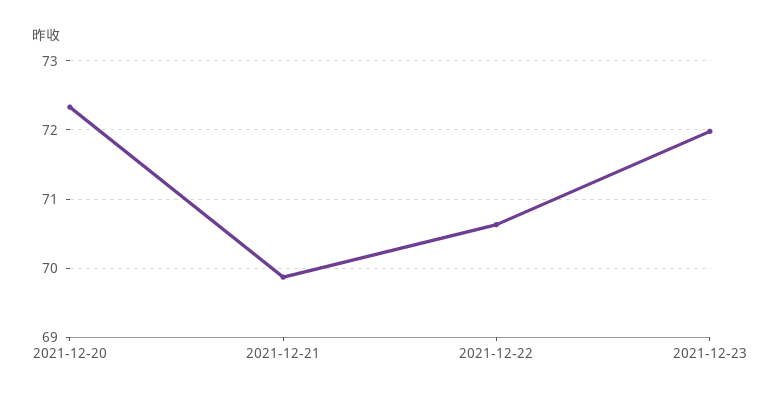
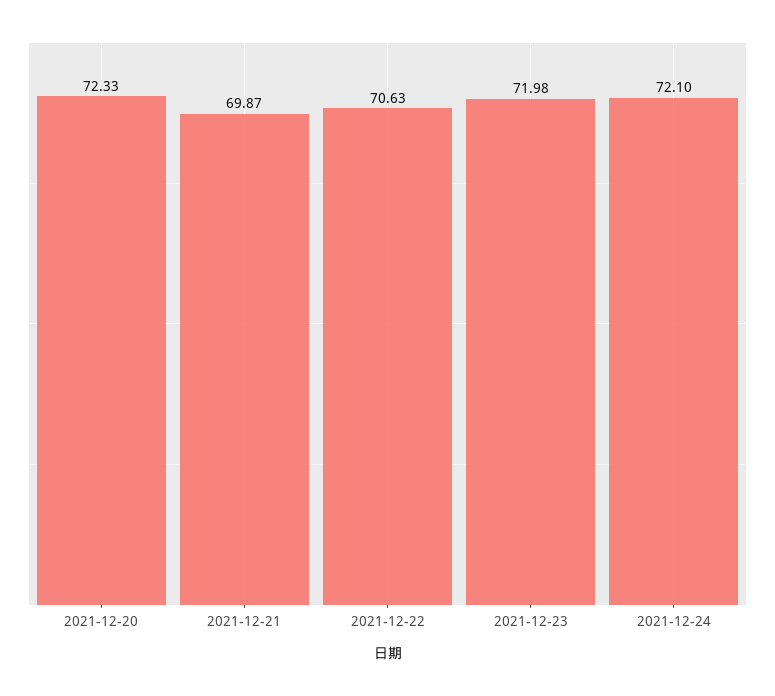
2021-12-24: none -> 72.1

